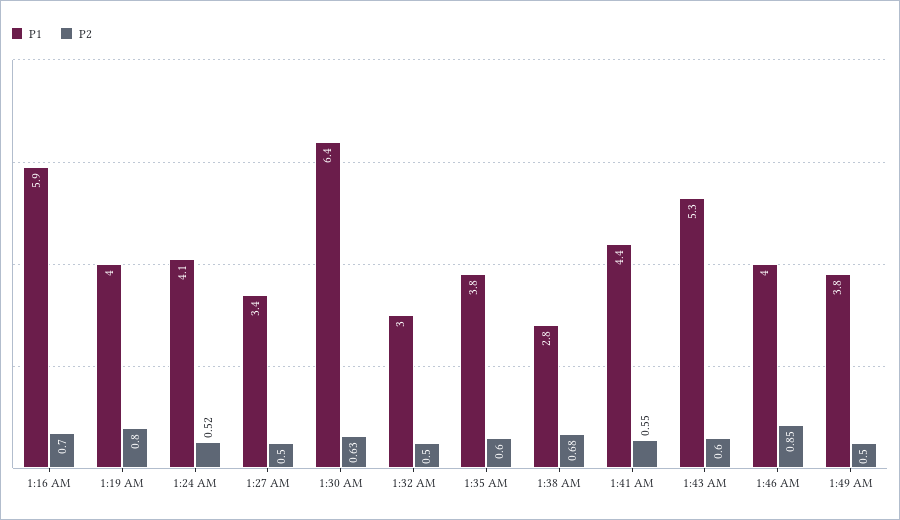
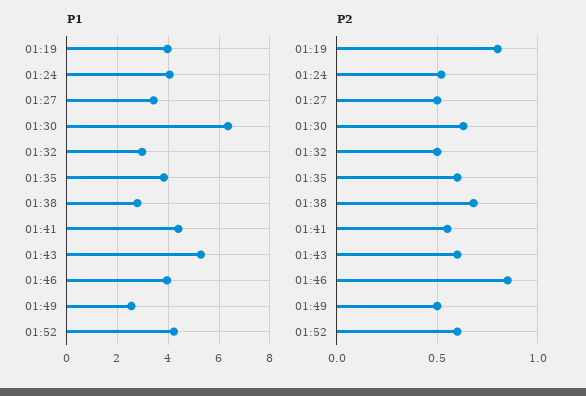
P1, 1:16 AM: 5.9 -> none
P2, 1:16 AM: 0.7 -> none
P1, 1:49 AM: 3.8 -> 2.5
P1, 01:52: none -> 4.25
P2, 01:52: none -> 0.6

